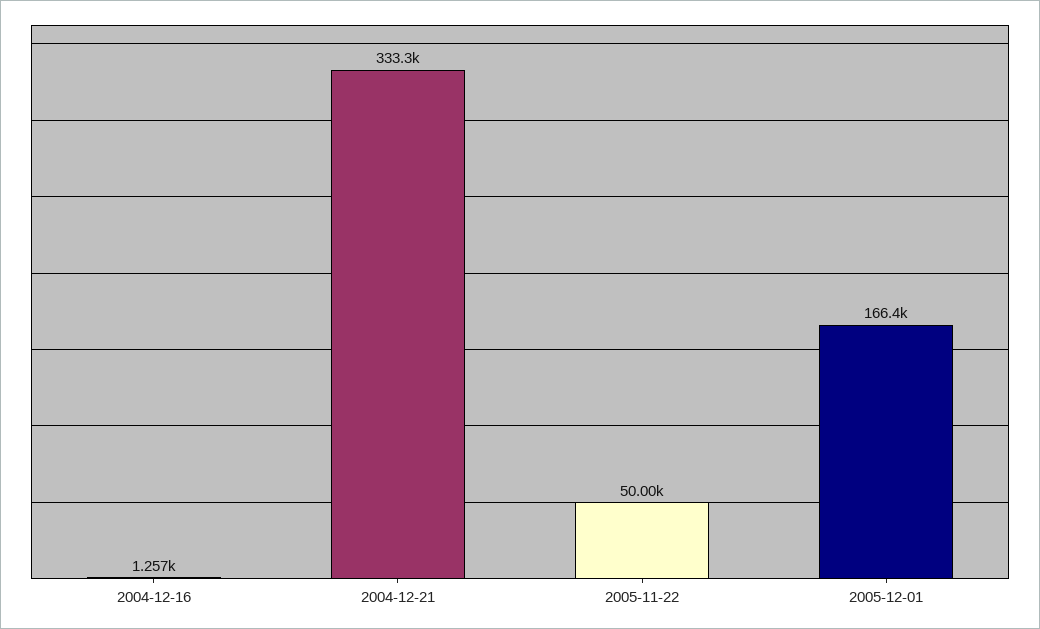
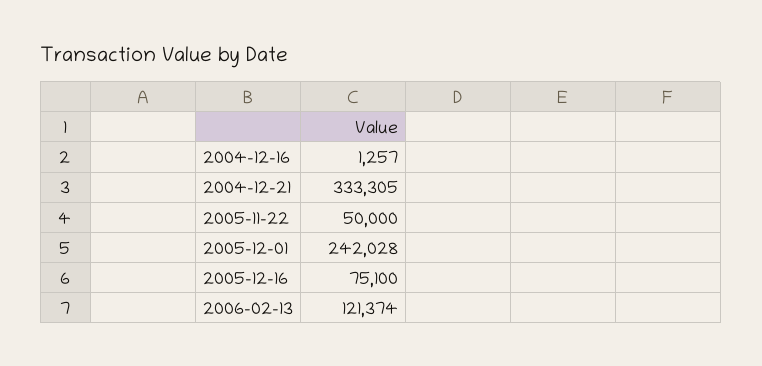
2005-12-01: 166400 -> 242028
2005-12-16: none -> 75100
2006-02-13: none -> 121374

